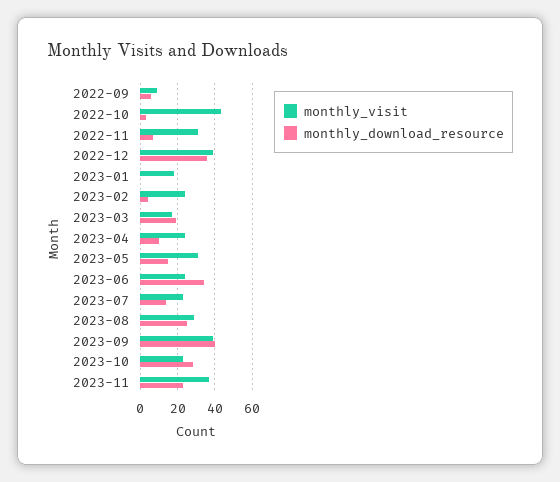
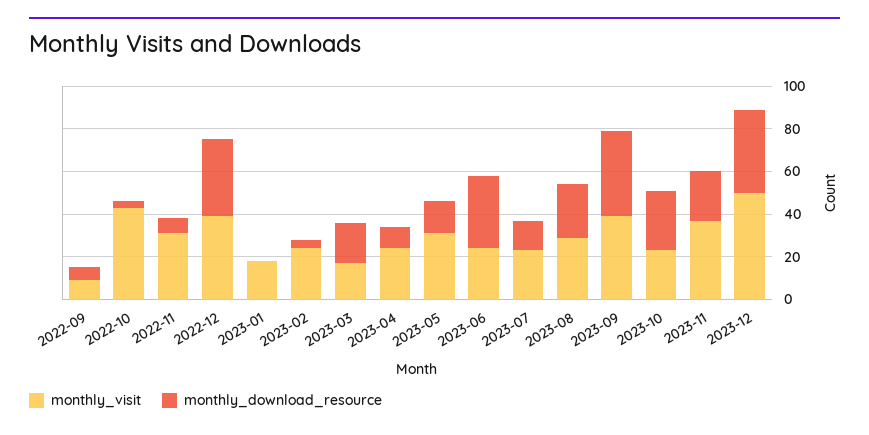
monthly_visit, 2023-12: none -> 50
monthly_download_resource, 2023-12: none -> 40

